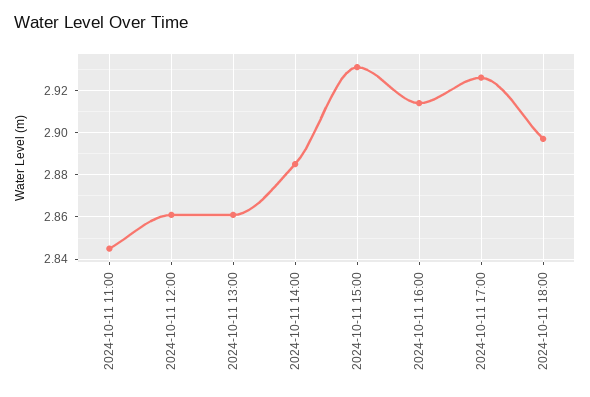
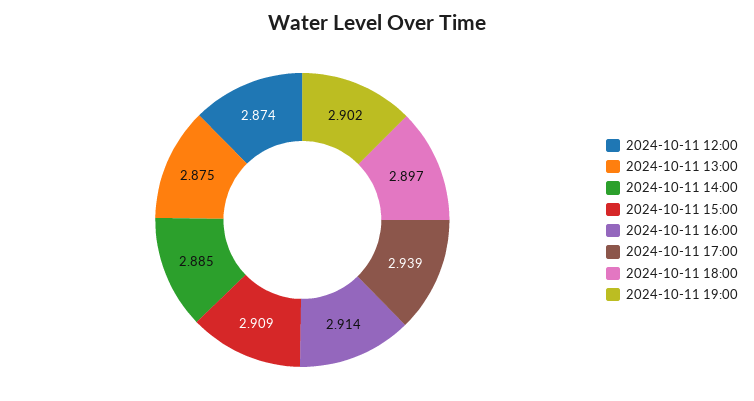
2024-10-11 11:00: 2.845 -> none
2024-10-11 12:00: 2.86 -> 2.874
2024-10-11 13:00: 2.86 -> 2.875
2024-10-11 15:00: 2.93 -> 2.909
2024-10-11 17:00: 2.925 -> 2.939
2024-10-11 19:00: none -> 2.902

